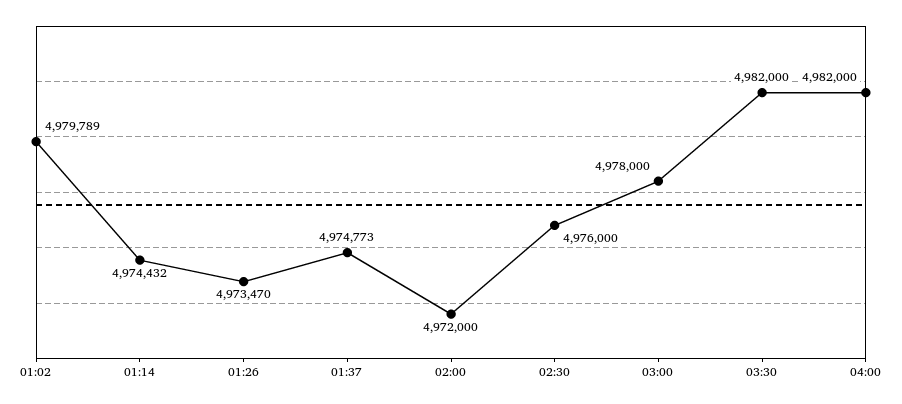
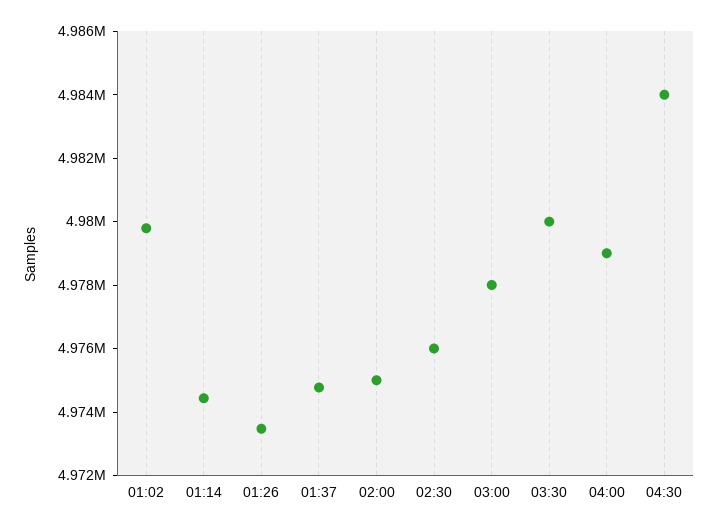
02:00: 4972000 -> 4975000
03:30: 4982000 -> 4980000
04:00: 4982000 -> 4979000
04:30: none -> 4984000

